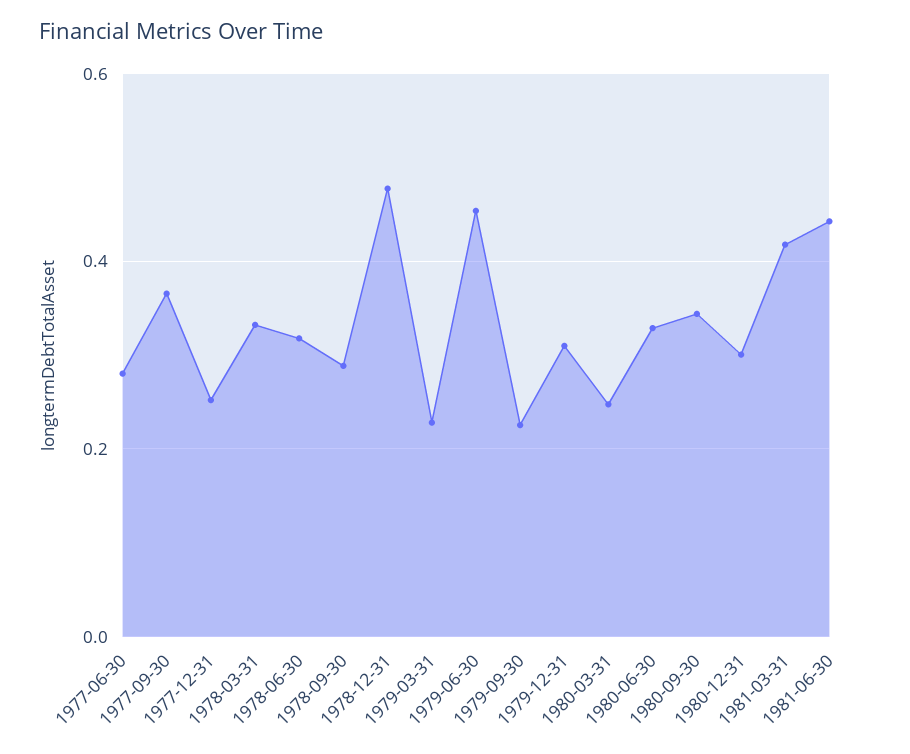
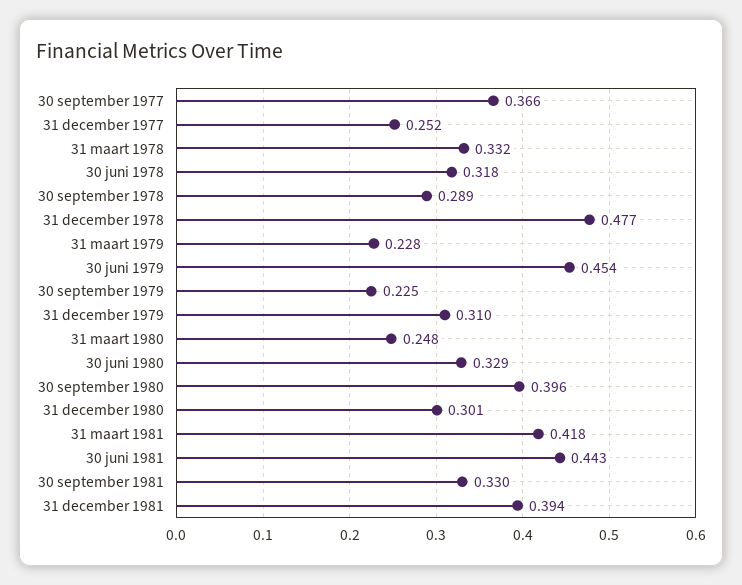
1977-06-30: 0.28 -> none
1980-09-30: 0.34 -> 0.396
30 september 1981: none -> 0.33
31 december 1981: none -> 0.394

